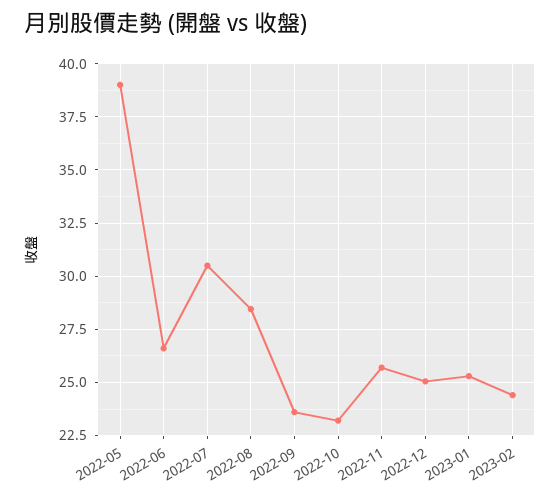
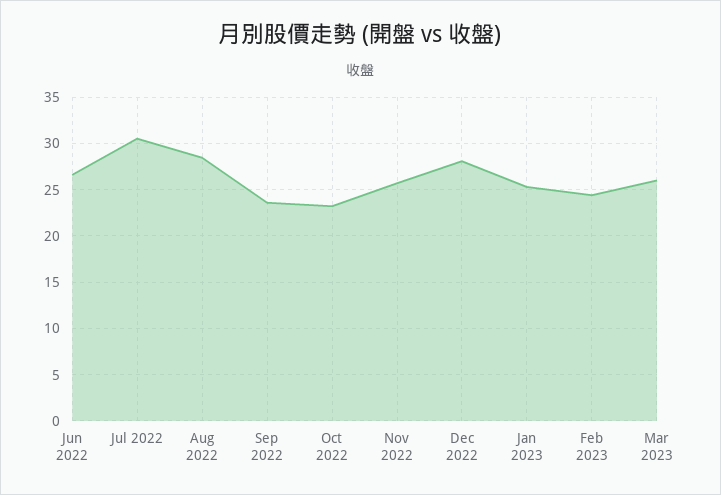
2022-05: 39 -> none
2022-12: 25 -> 28
Mar 2023: none -> 26

